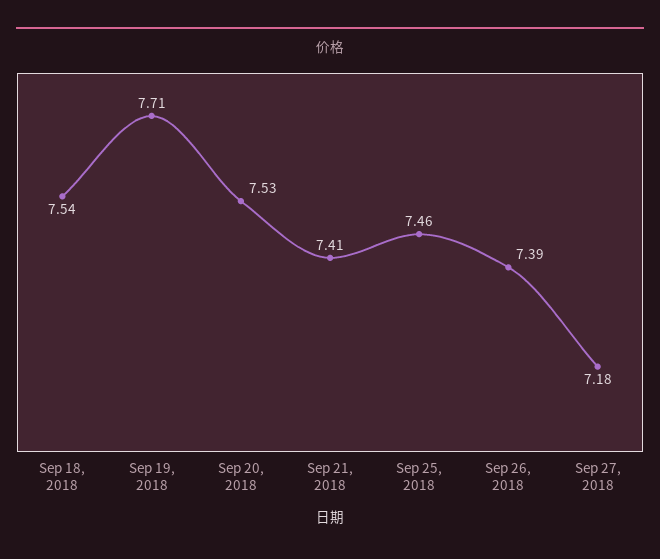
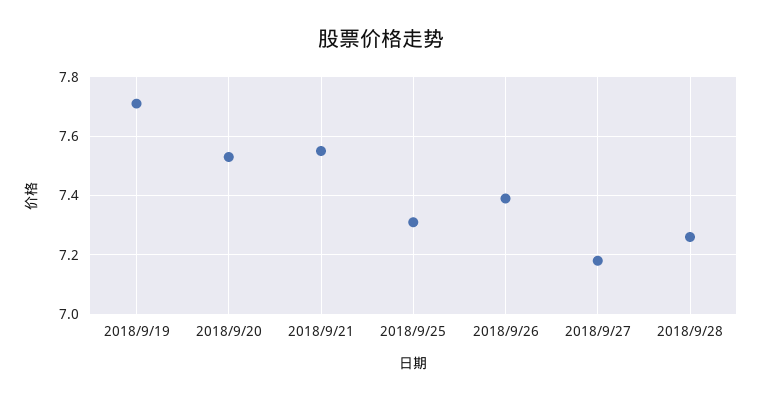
Sep 18, 2018: 7.54 -> none
Sep 21, 2018: 7.41 -> 7.55
Sep 25, 2018: 7.46 -> 7.3
2018/9/28: none -> 7.25

